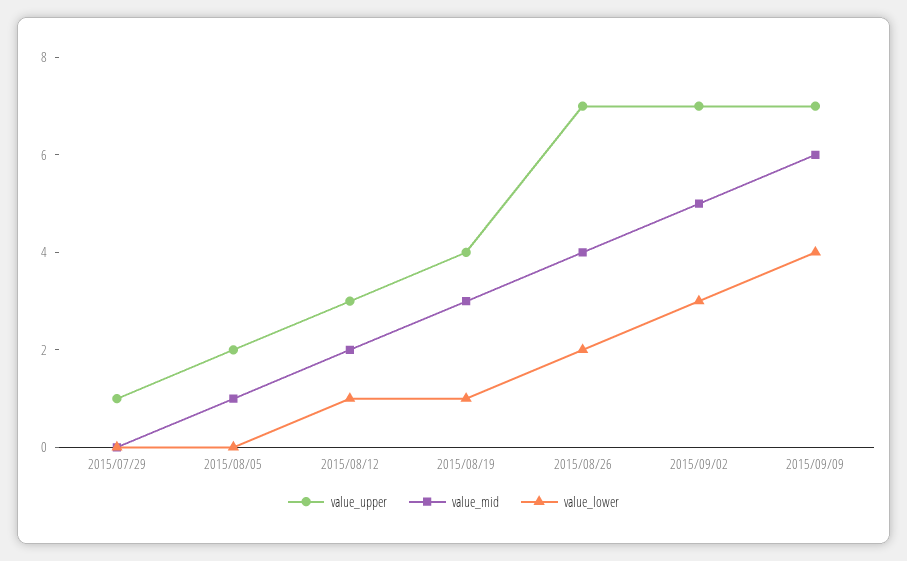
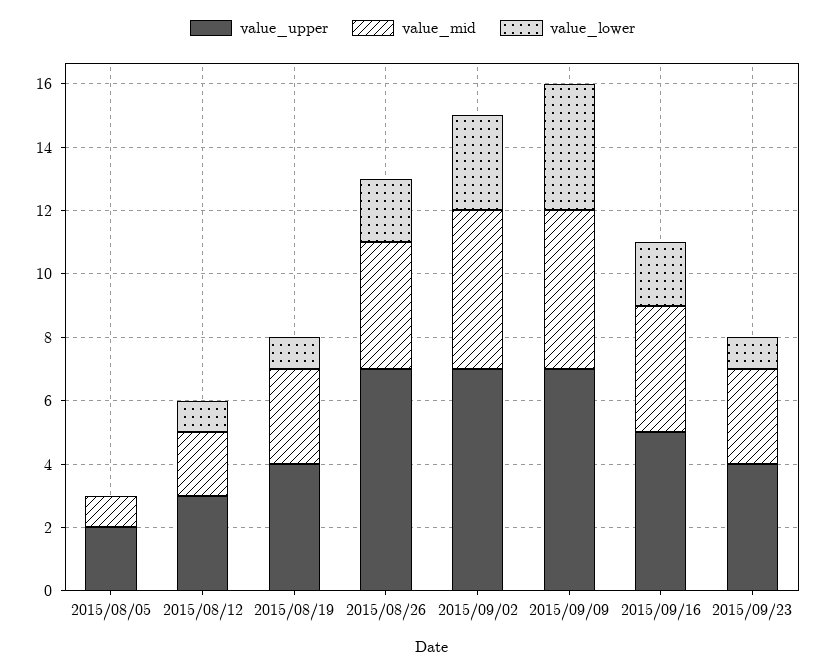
value_upper, 2015/07/29: 1 -> none
value_mid, 2015/07/29: 0 -> none
value_lower, 2015/07/29: 0 -> none
value_mid, 2015/09/09: 6 -> 5
value_upper, 2015/09/16: none -> 5
value_mid, 2015/09/16: none -> 4
value_lower, 2015/09/16: none -> 2
value_upper, 2015/09/23: none -> 4
value_mid, 2015/09/23: none -> 3
value_lower, 2015/09/23: none -> 1

